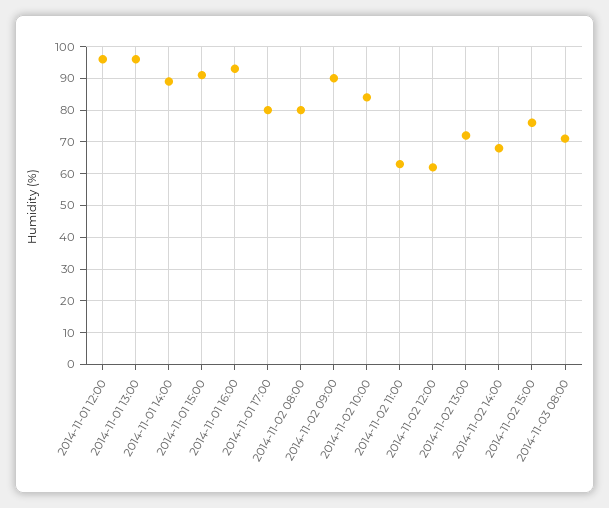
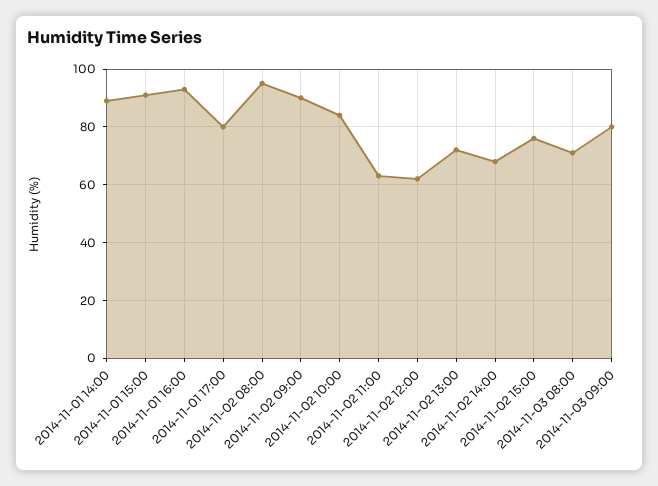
2014-11-01 12:00: 95 -> none
2014-11-01 13:00: 95 -> none
2014-11-02 08:00: 80 -> 95
2014-11-03 09:00: none -> 80

